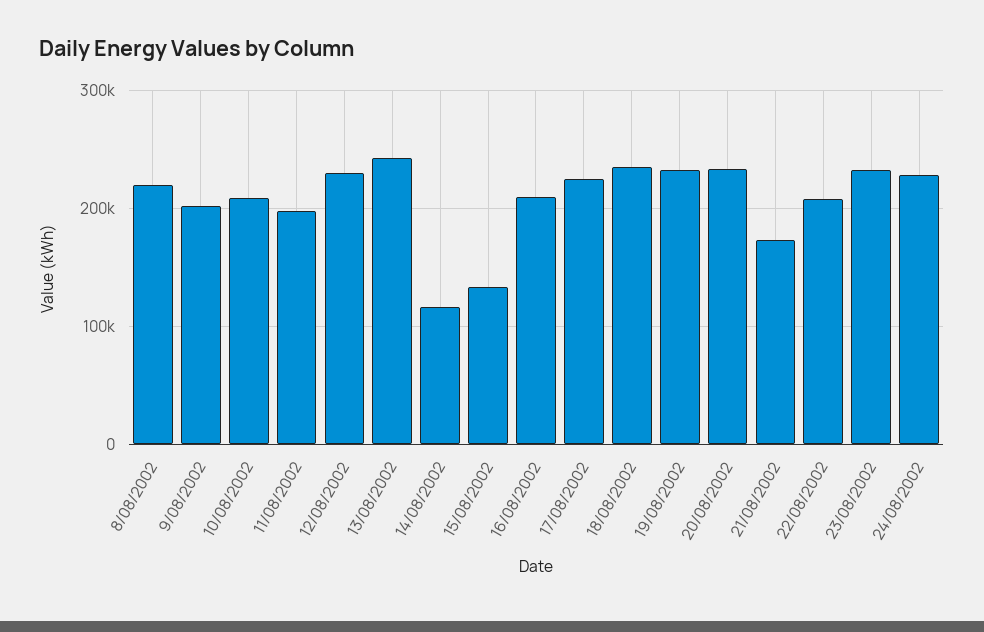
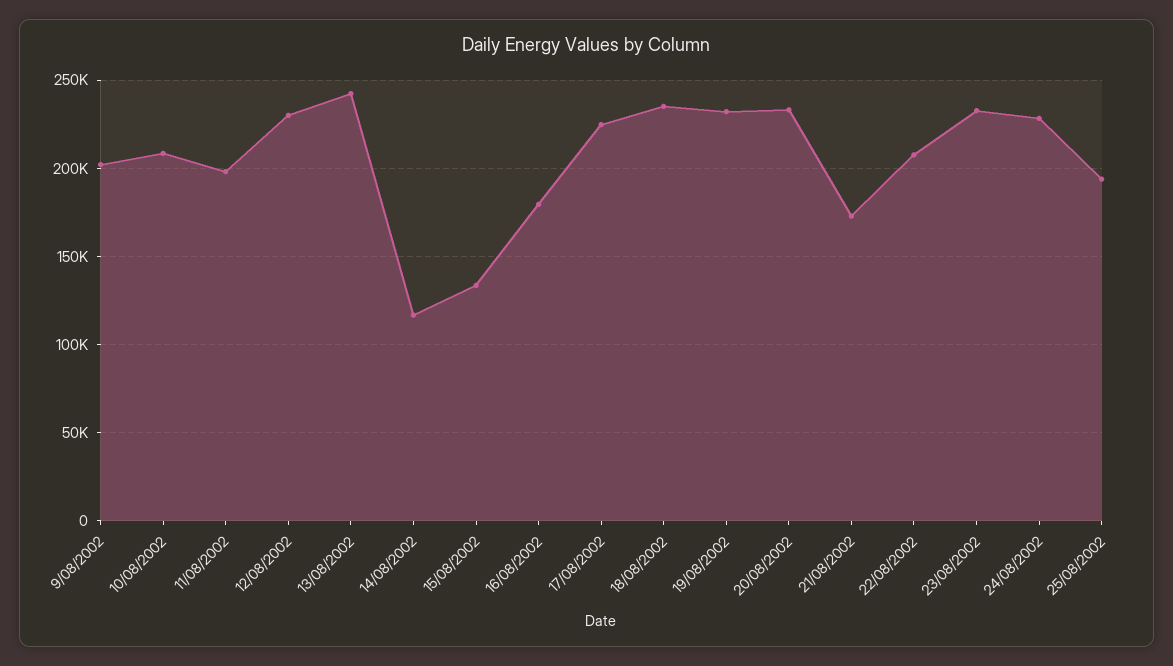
8/08/2002: 220000 -> none
16/08/2002: 210000 -> 180000
25/08/2002: none -> 195000

